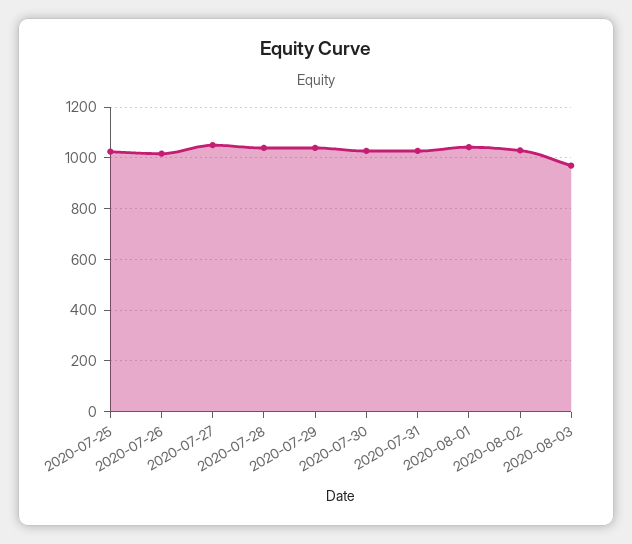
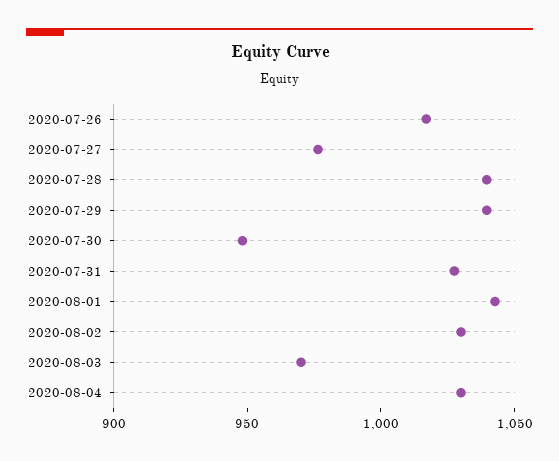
2020-07-25: 1025 -> none
2020-07-27: 1050 -> 980
2020-07-30: 1025 -> 950
2020-08-04: none -> 1030

